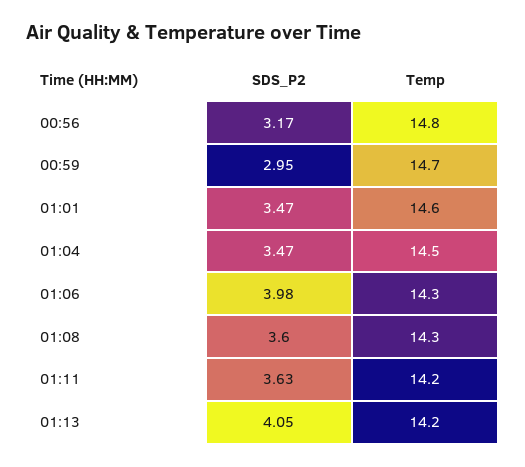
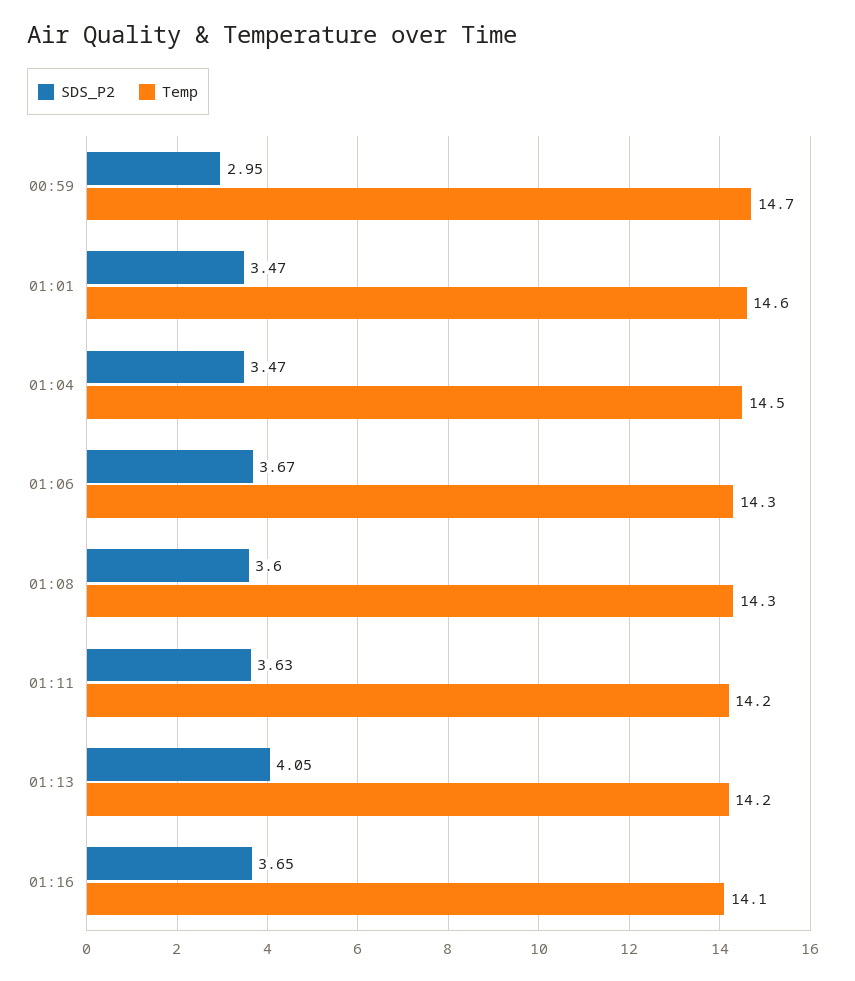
SDS_P2, 00:56: 3.17 -> none
Temp, 00:56: 14.8 -> none
SDS_P2, 01:06: 3.98 -> 3.67
SDS_P2, 01:16: none -> 3.65
Temp, 01:16: none -> 14.1

